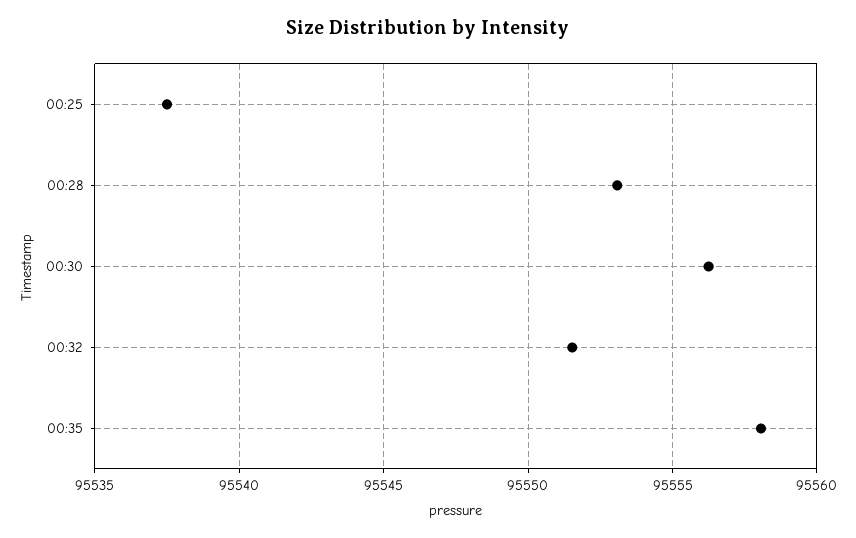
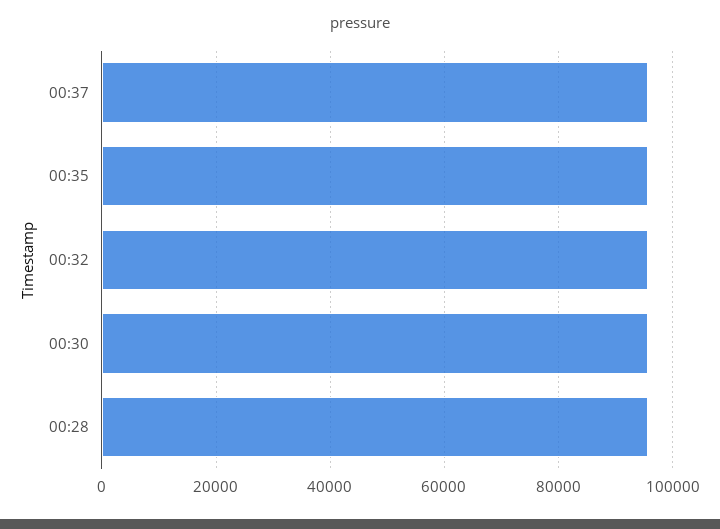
00:25: 95537.5 -> none
00:37: none -> 96000

